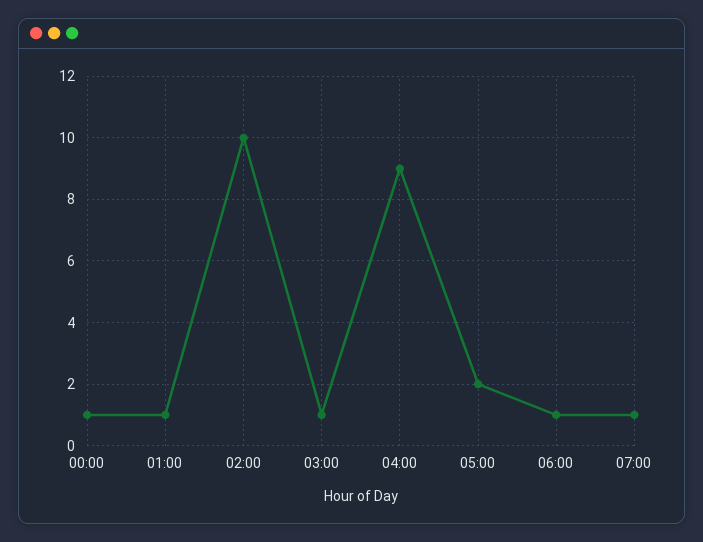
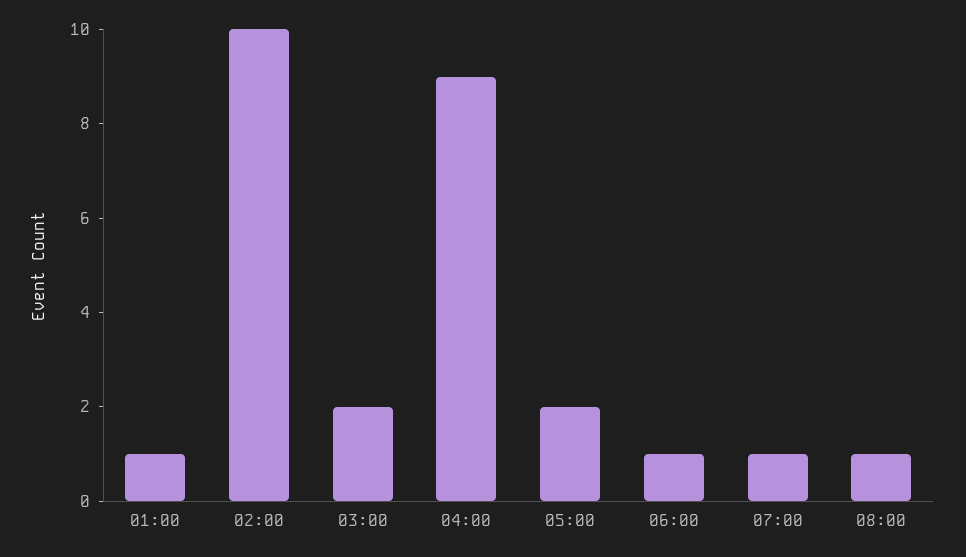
00:00: 1 -> none
03:00: 1 -> 2
08:00: none -> 1

